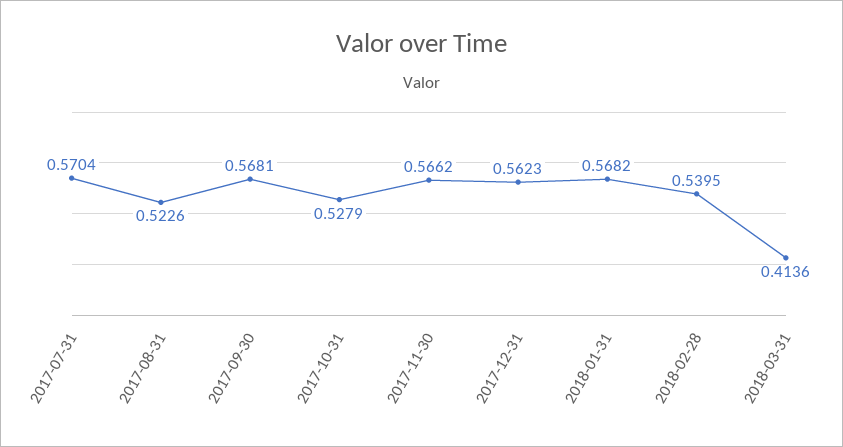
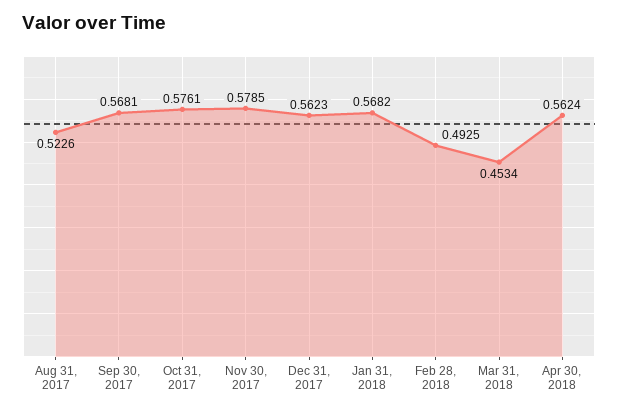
2017-07-31: 0.5704 -> none
2017-10-31: 0.5279 -> 0.5761
2017-11-30: 0.5662 -> 0.5785
2018-02-28: 0.5395 -> 0.4925
2018-03-31: 0.4136 -> 0.4534
Apr 30, 2018: none -> 0.5624

